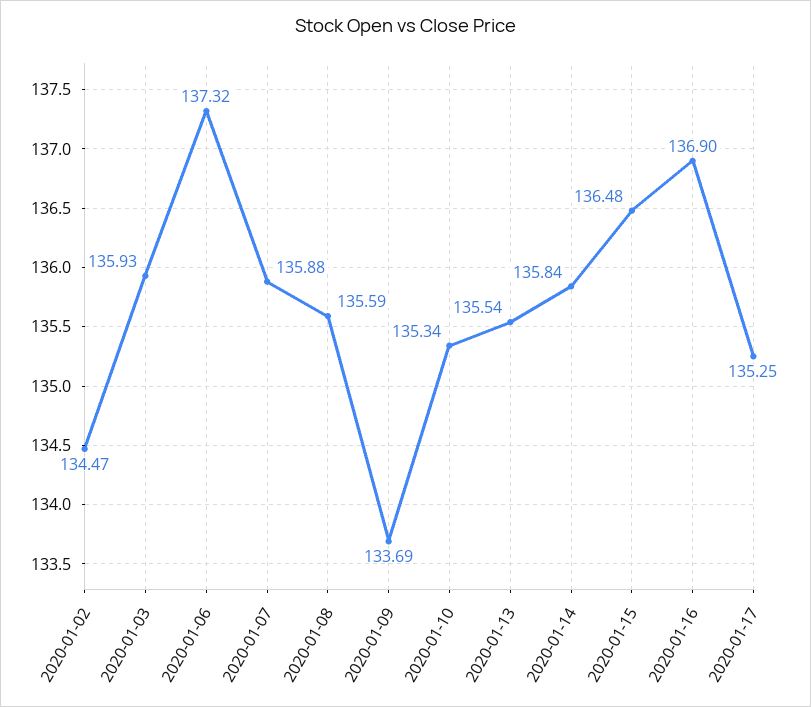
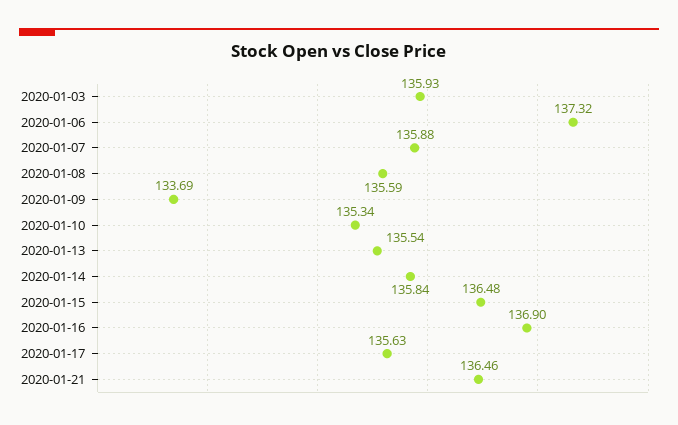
2020-01-02: 134.47 -> none
2020-01-17: 135.25 -> 135.63
2020-01-21: none -> 136.46

